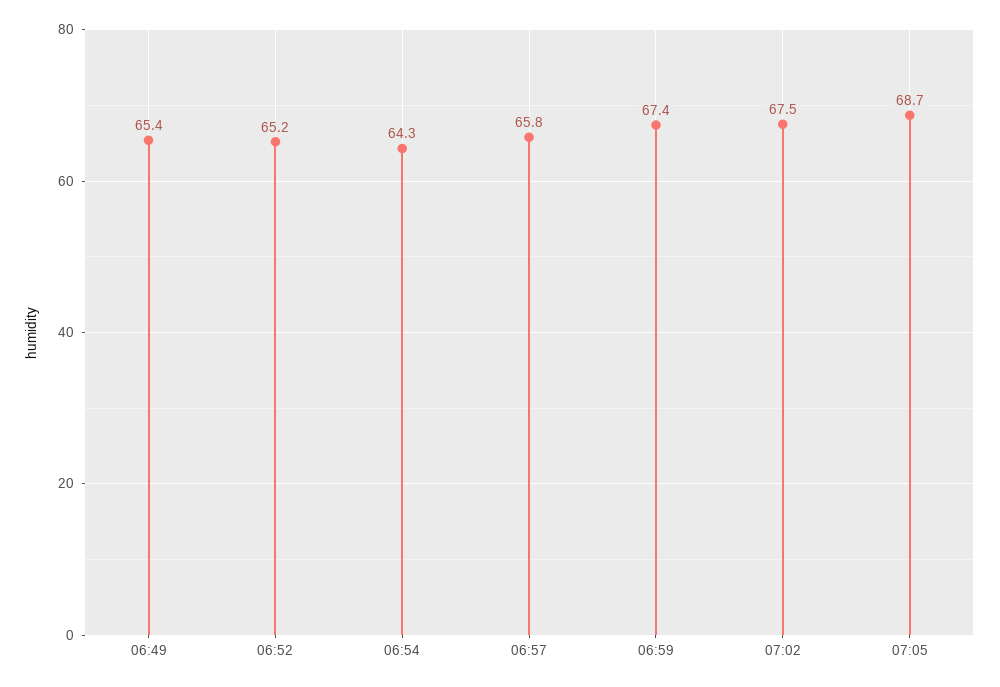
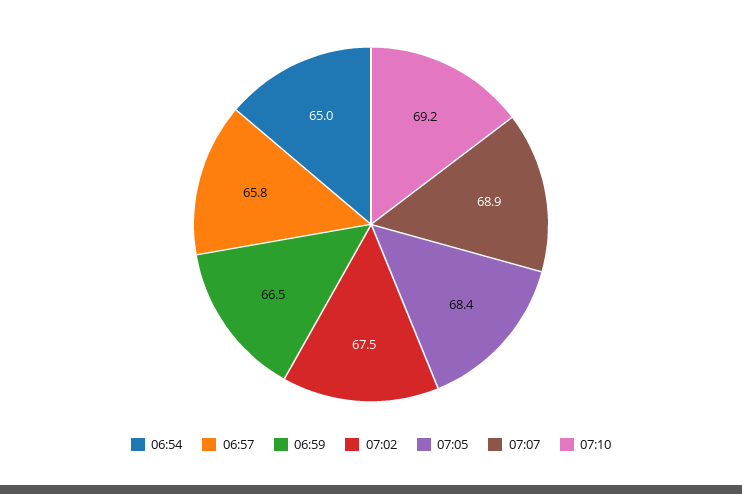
06:49: 65.4 -> none
06:52: 65.2 -> none
06:54: 64.3 -> 65
06:59: 67.4 -> 66.5
07:05: 68.7 -> 68.4
07:07: none -> 68.9
07:10: none -> 69.2

